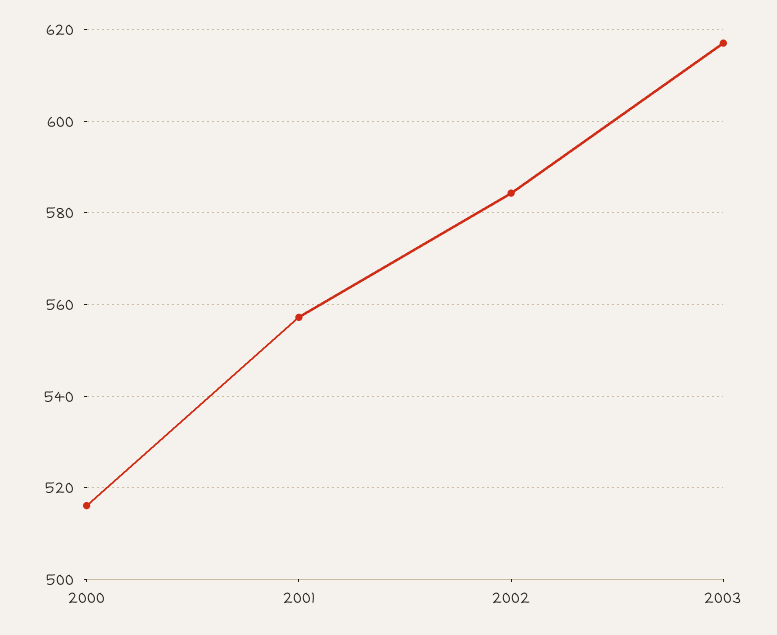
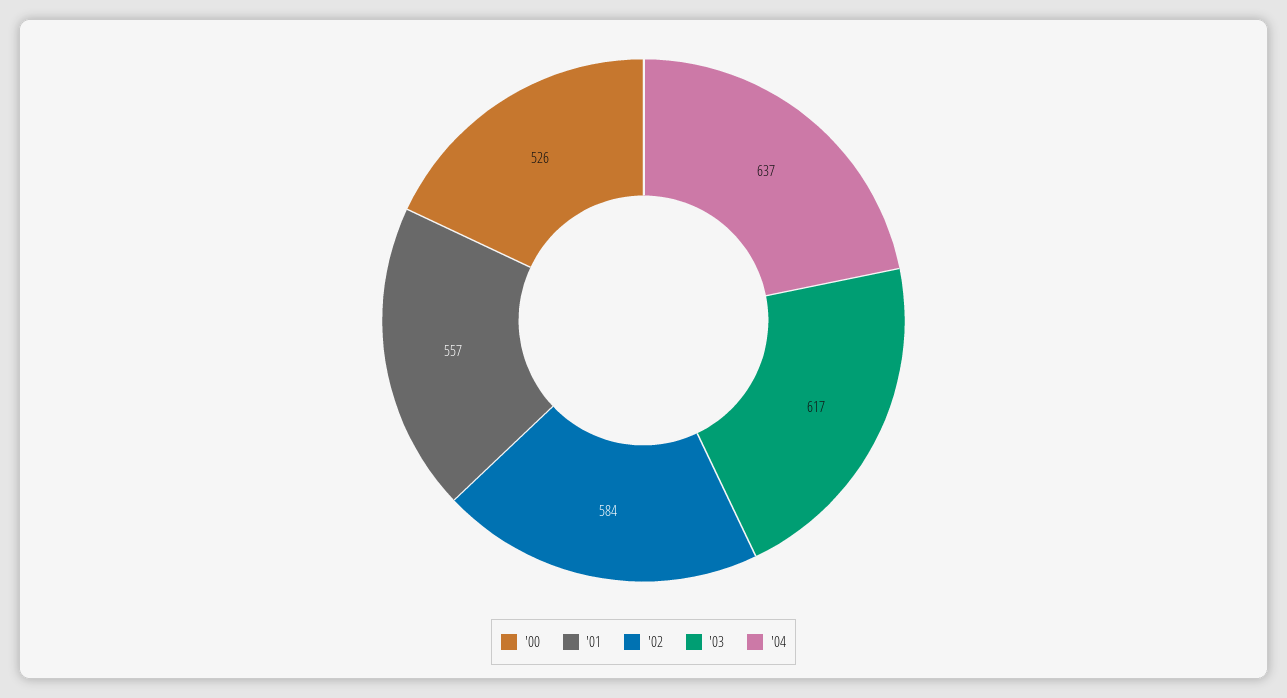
2000: 516 -> 526
'04: none -> 637

